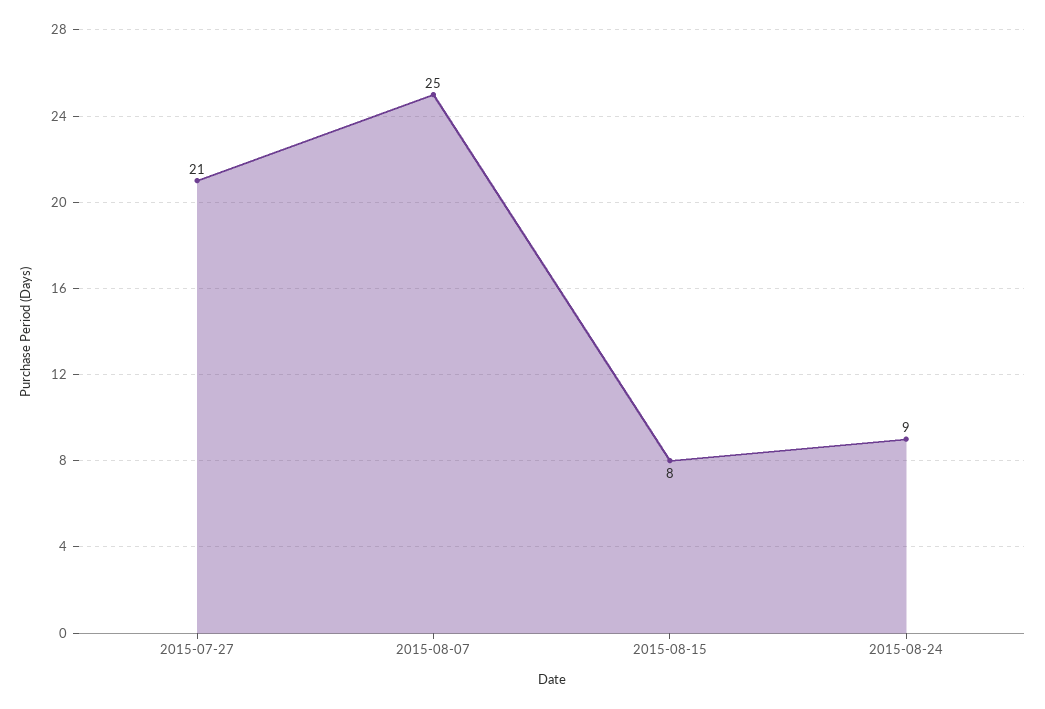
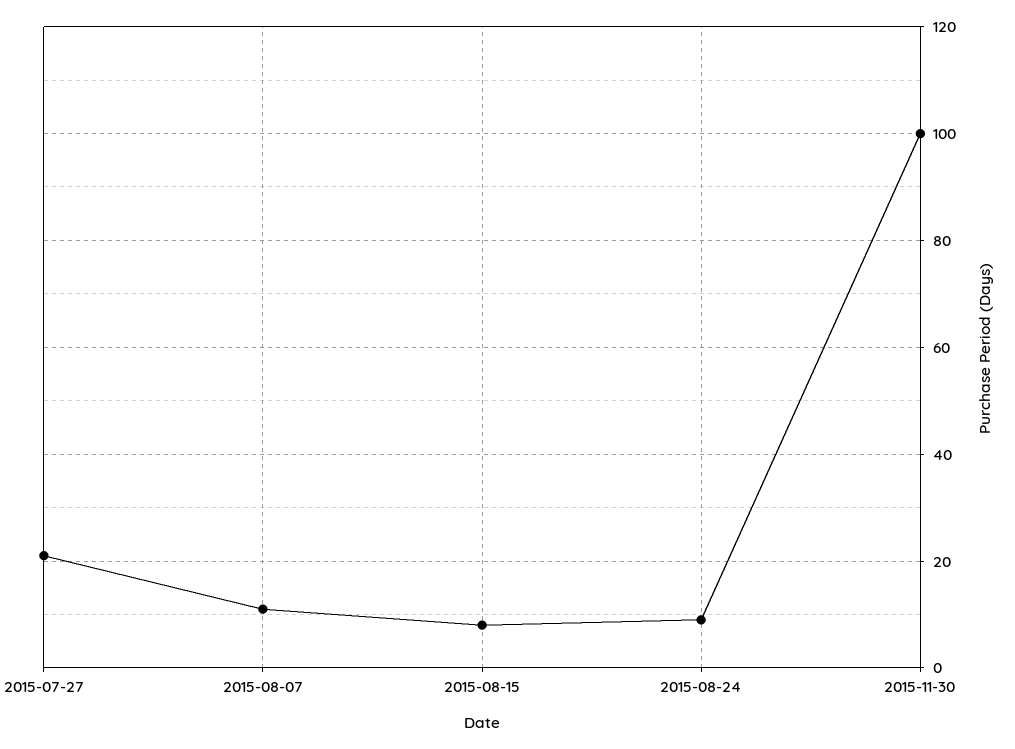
2015-08-07: 25 -> 10
2015-11-30: none -> 100

